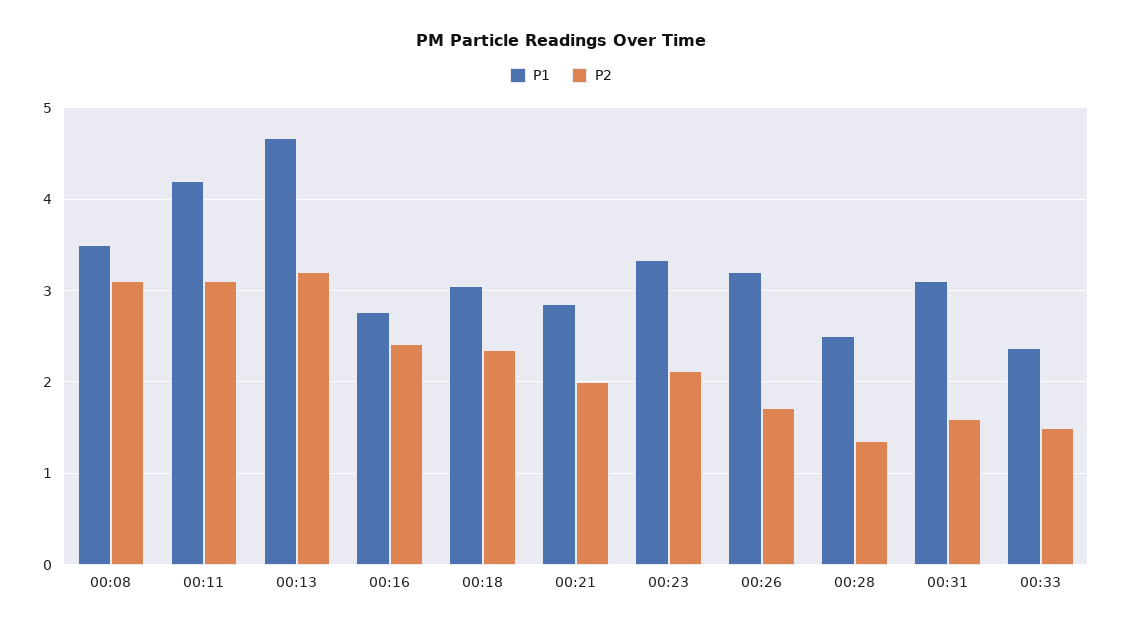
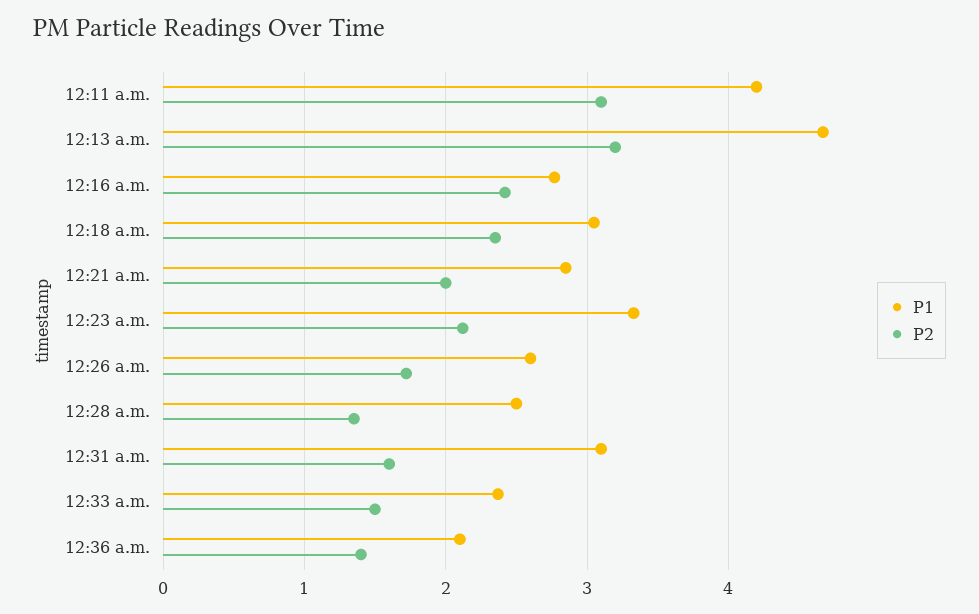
P1, 00:08: 3.5 -> none
P2, 00:08: 3.1 -> none
P1, 00:26: 3.2 -> 2.6
P1, 12:36 a.m.: none -> 2.1
P2, 12:36 a.m.: none -> 1.4

